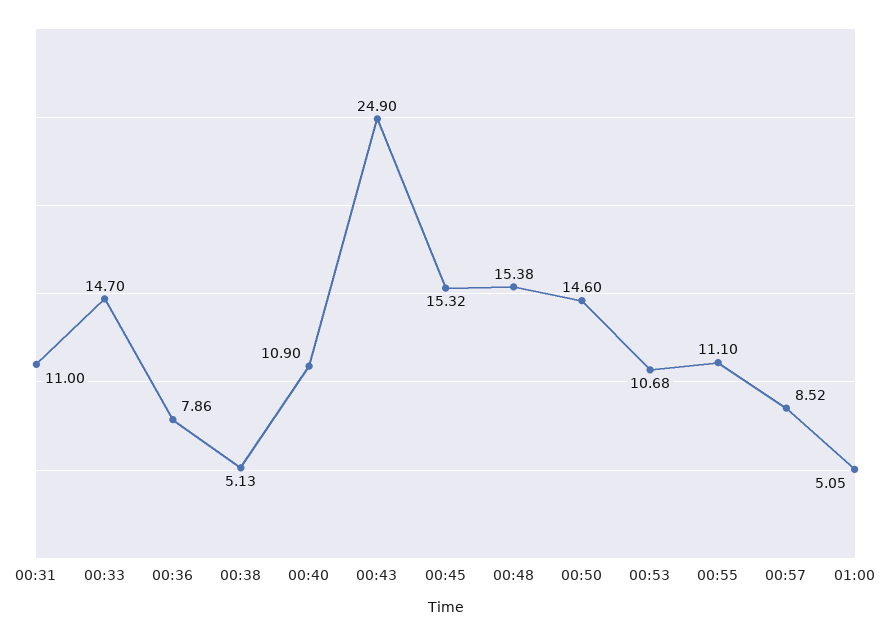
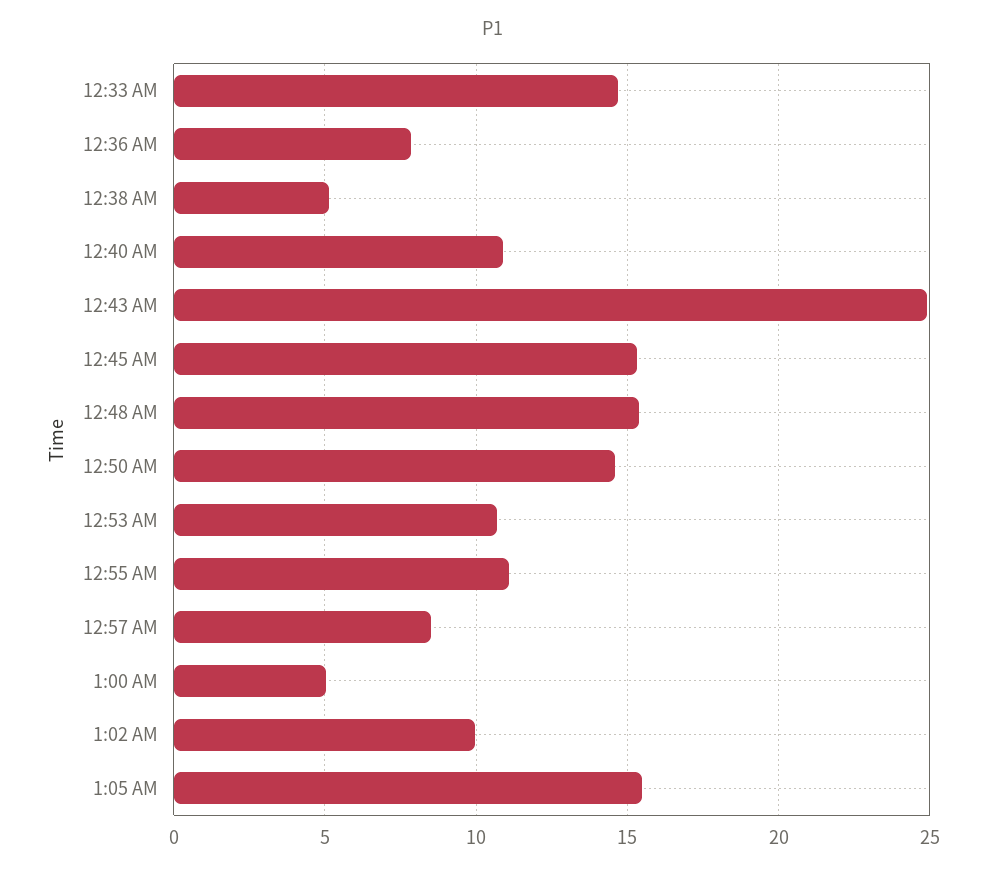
00:31: 11 -> none
1:02 AM: none -> 10
1:05 AM: none -> 15.5

